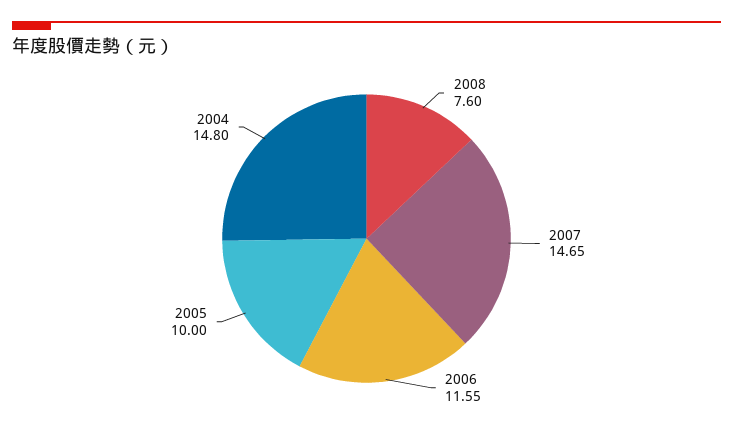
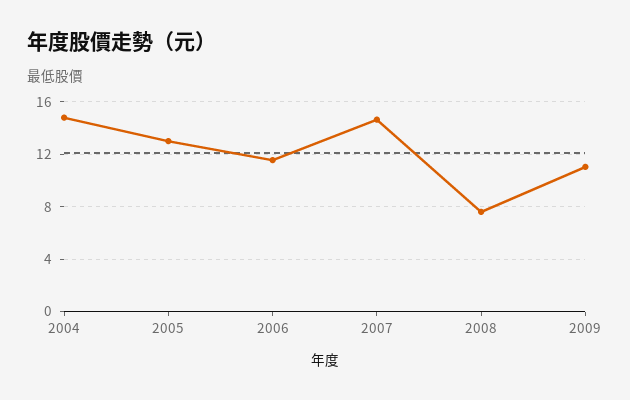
2005: 10 -> 13
2009: none -> 11

